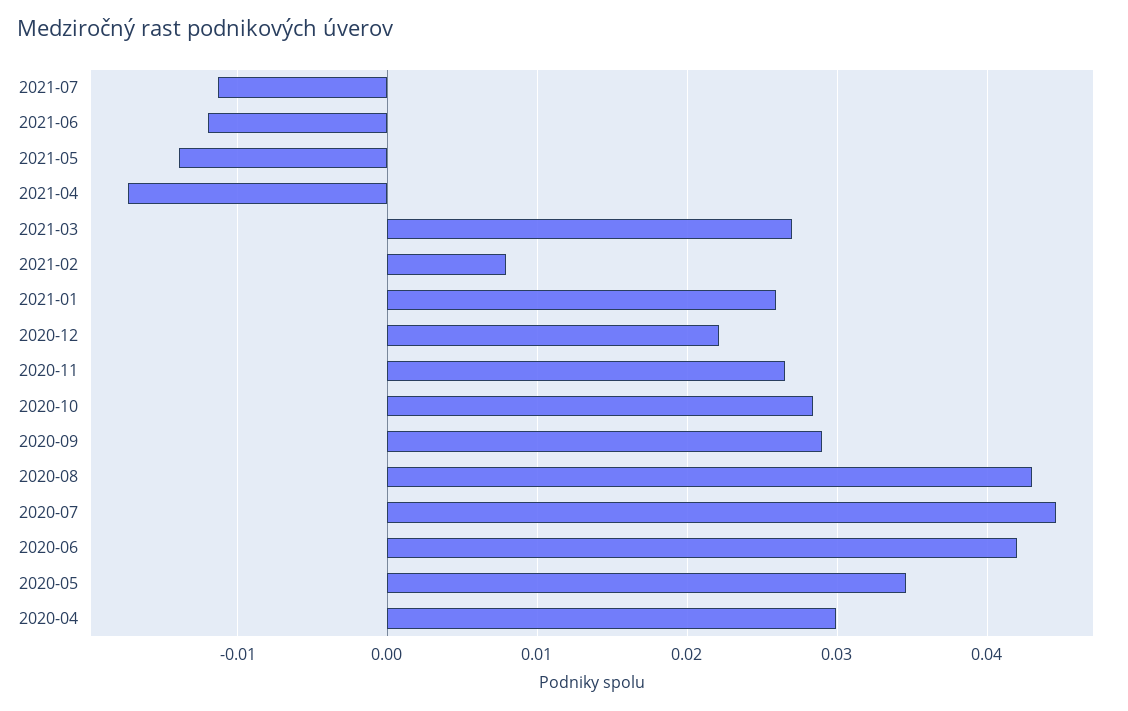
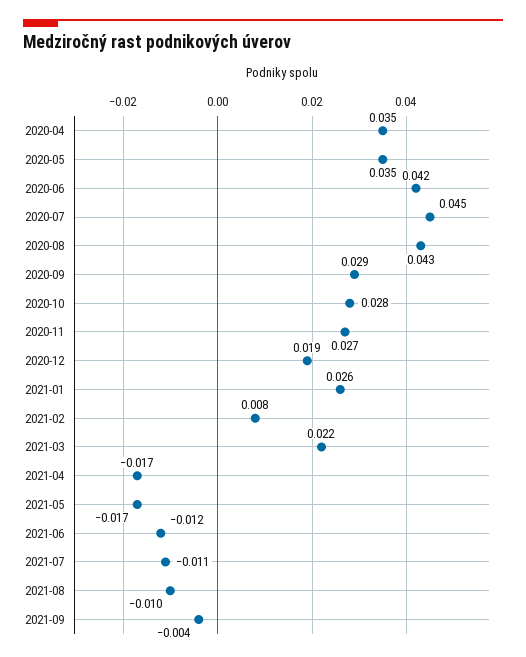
2021-05: -0.014 -> -0.017
2021-03: 0.027 -> 0.022
2020-12: 0.022 -> 0.019
2020-04: 0.03 -> 0.035
2021-08: none -> -0.01
2021-09: none -> -0.004

